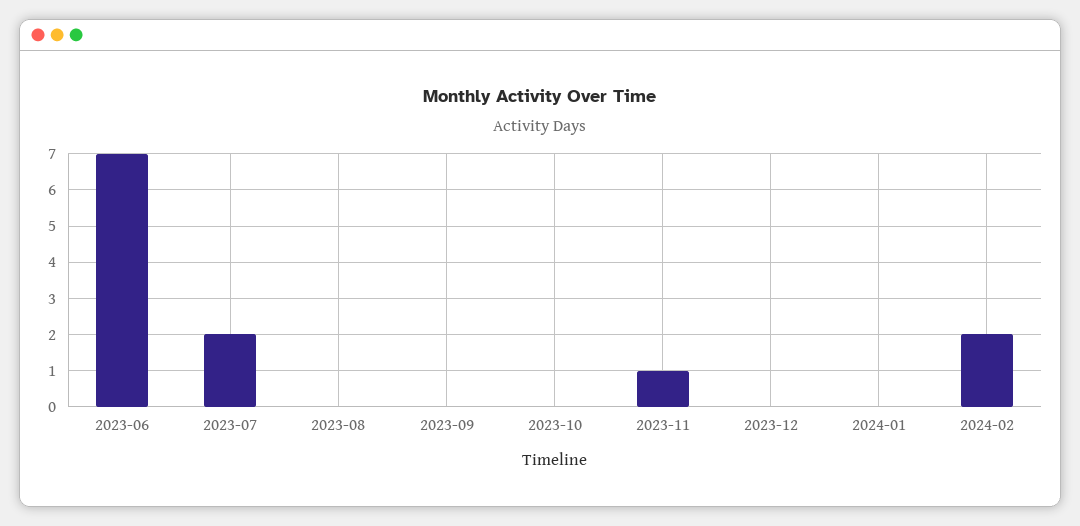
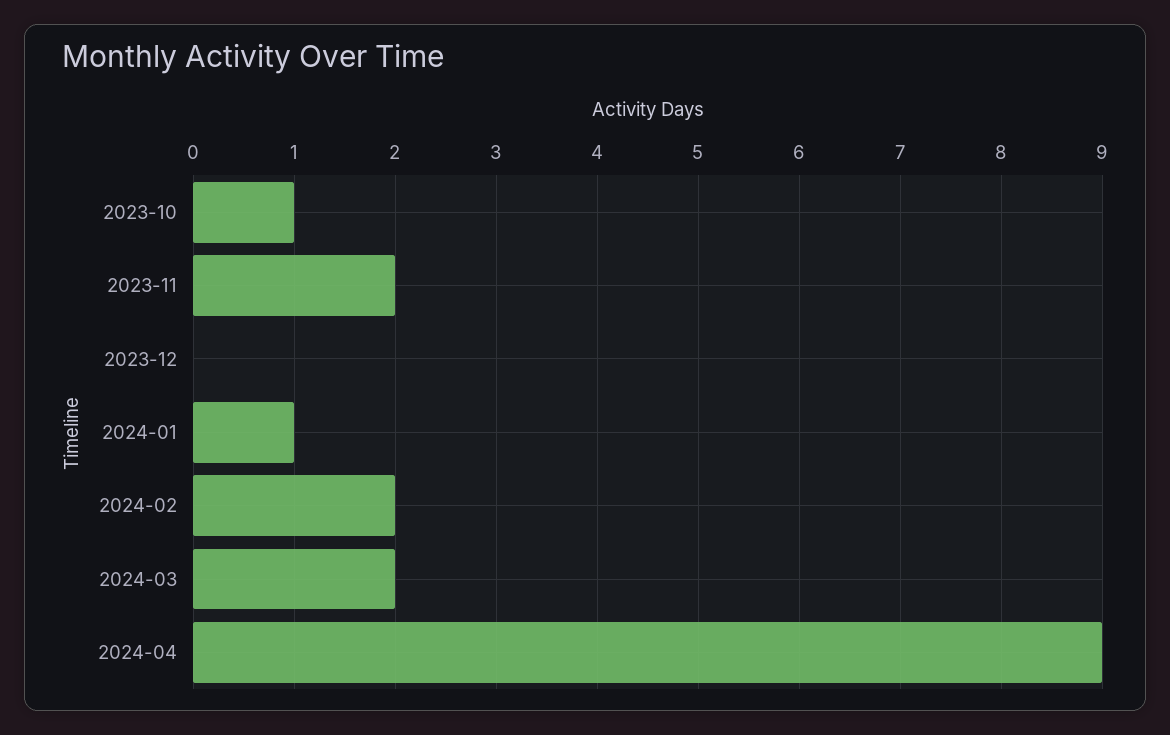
2023-06: 7 -> none
2023-07: 2 -> none
2023-08: 0 -> none
2023-09: 0 -> none
2023-10: 0 -> 1
2023-11: 1 -> 2
2024-01: 0 -> 1
2024-03: none -> 2
2024-04: none -> 9

